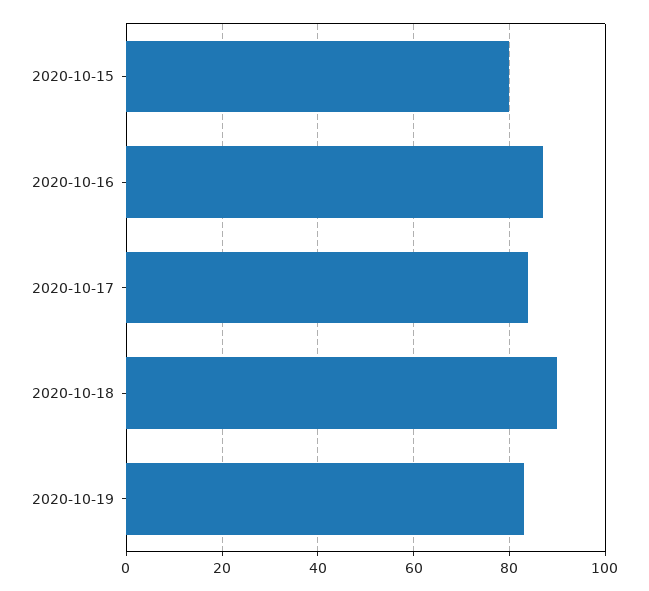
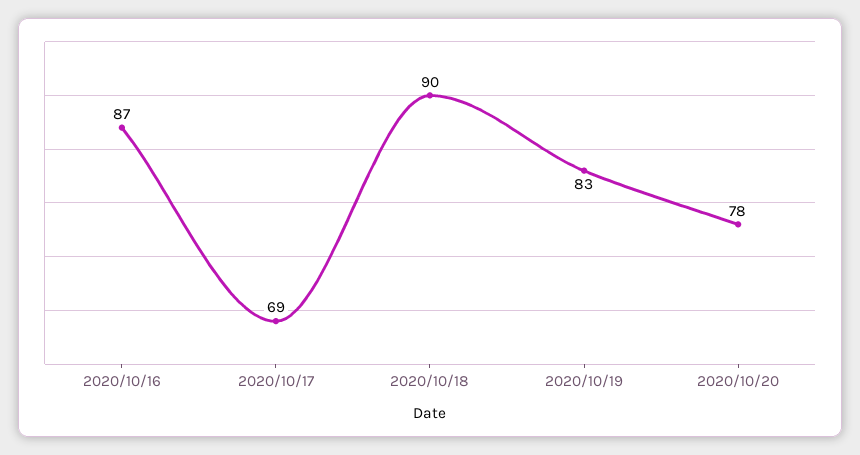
2020-10-15: 80 -> none
2020-10-17: 85 -> 69
2020/10/20: none -> 78

